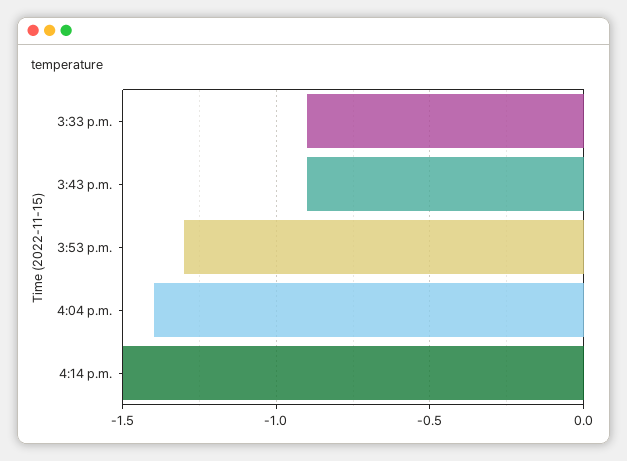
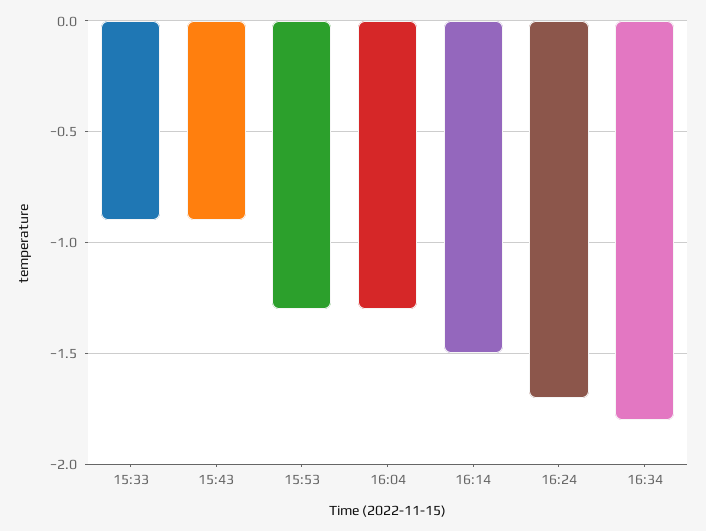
4:04 p.m.: -1.4 -> -1.3
16:24: none -> -1.7
16:34: none -> -1.8

